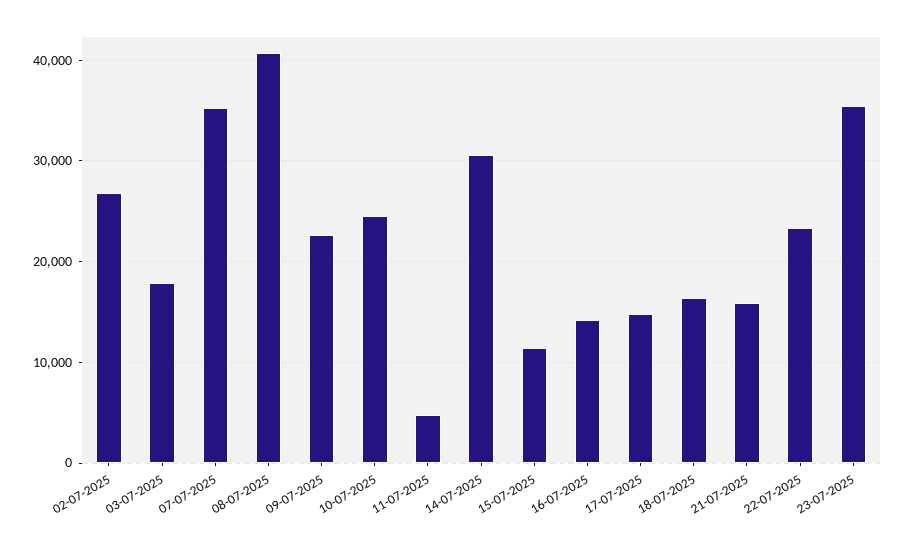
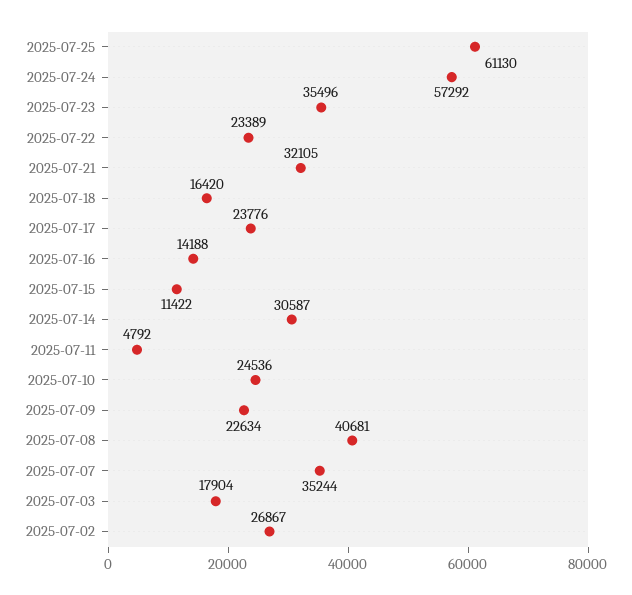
17-07-2025: 15000 -> 23776
21-07-2025: 16000 -> 32105
2025-07-25: none -> 61130
2025-07-24: none -> 57292

